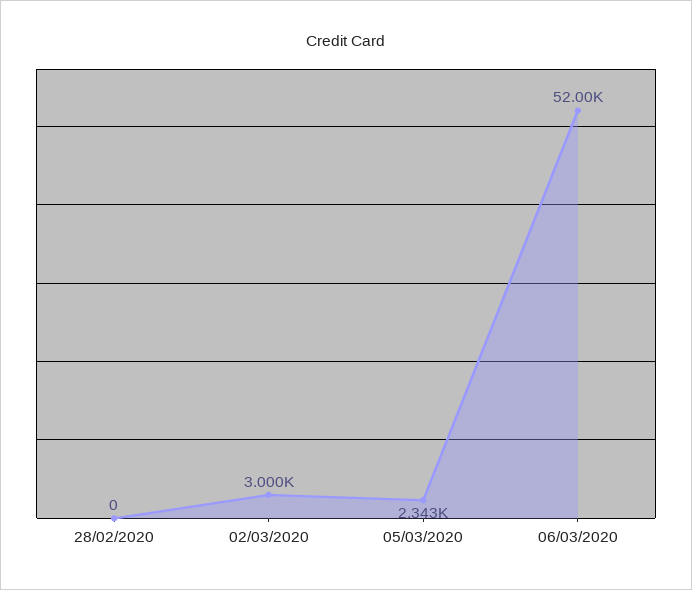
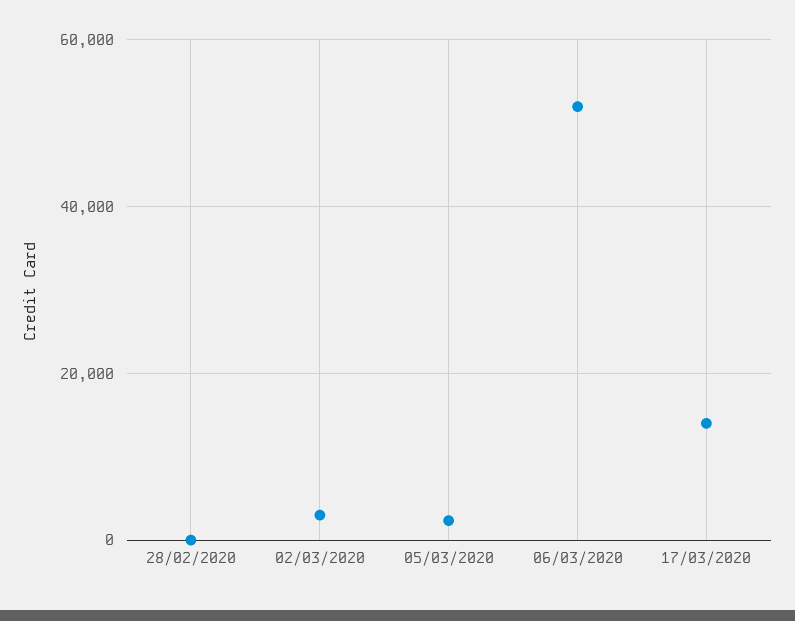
17/03/2020: none -> 14000

